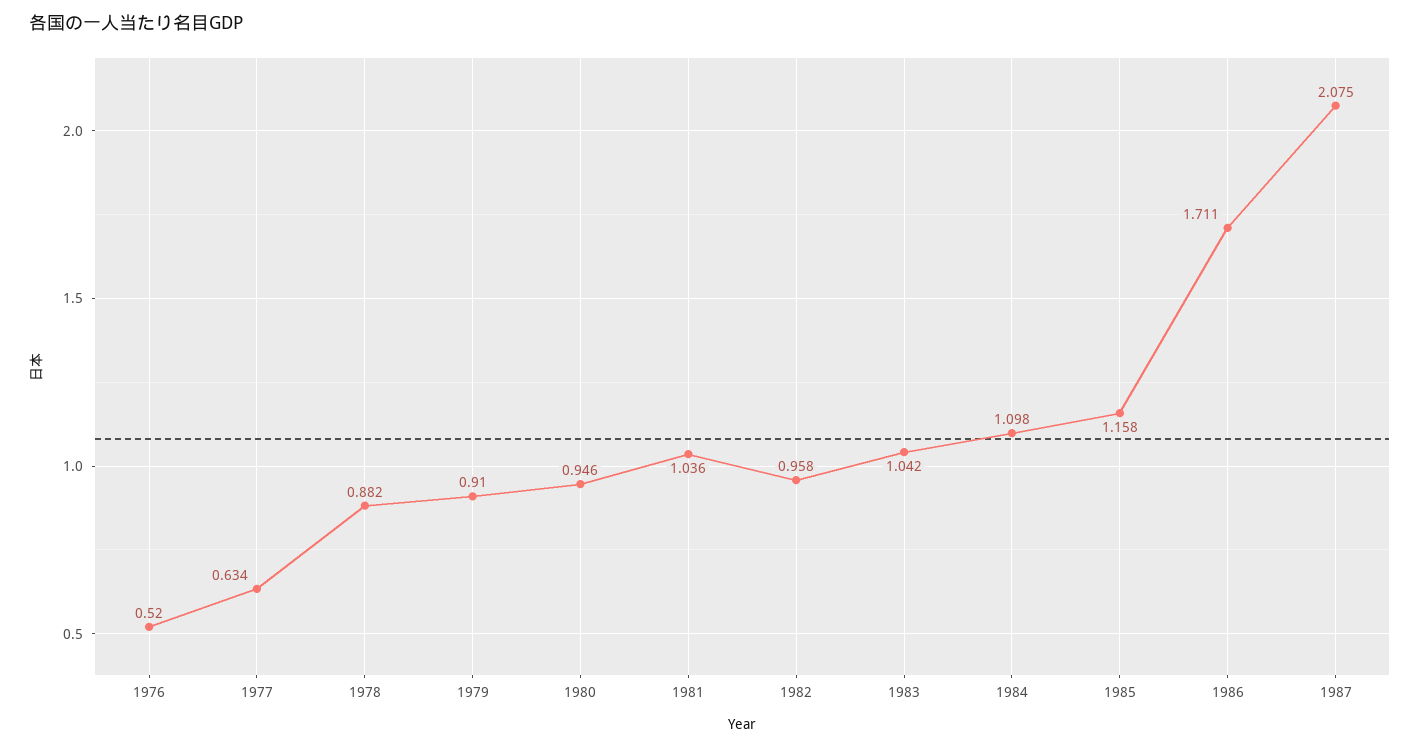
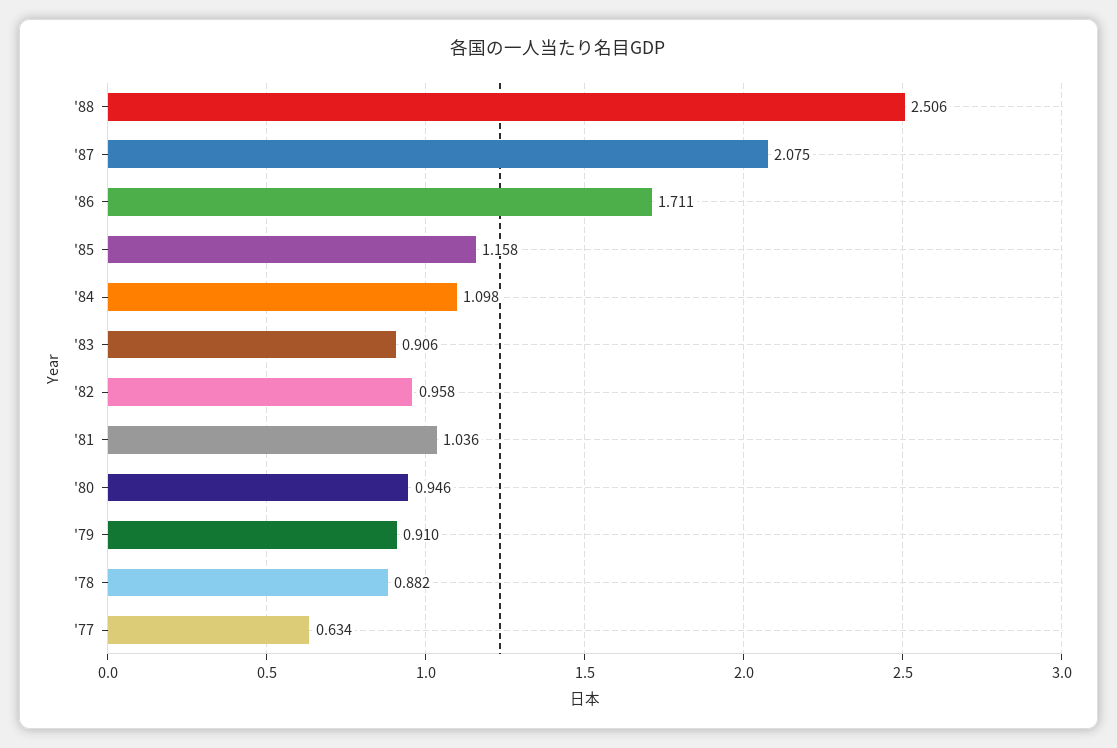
1976: 0.52 -> none
1983: 1.042 -> 0.906
'88: none -> 2.506

